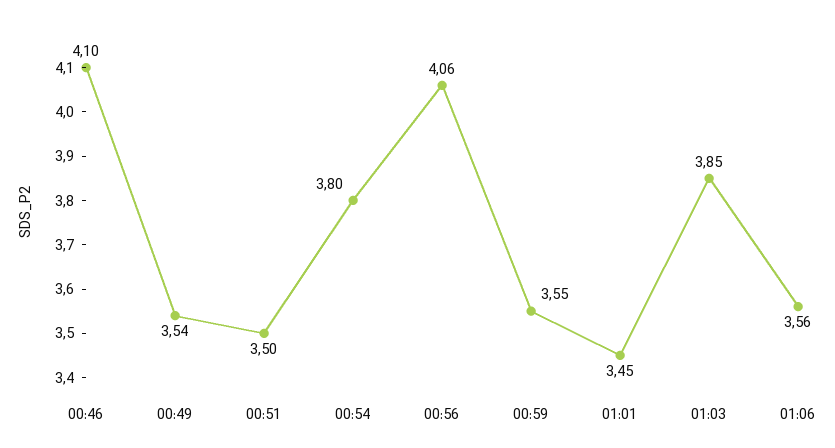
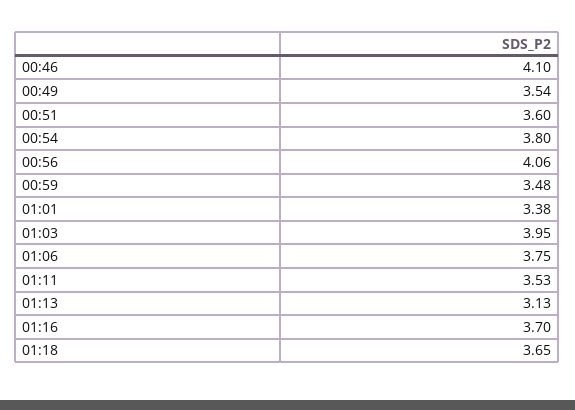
00:51: 3.5 -> 3.6
00:59: 3.55 -> 3.48
01:01: 3.45 -> 3.38
01:03: 3.85 -> 3.95
01:06: 3.56 -> 3.75
01:11: none -> 3.53
01:13: none -> 3.13
01:16: none -> 3.7
01:18: none -> 3.65

